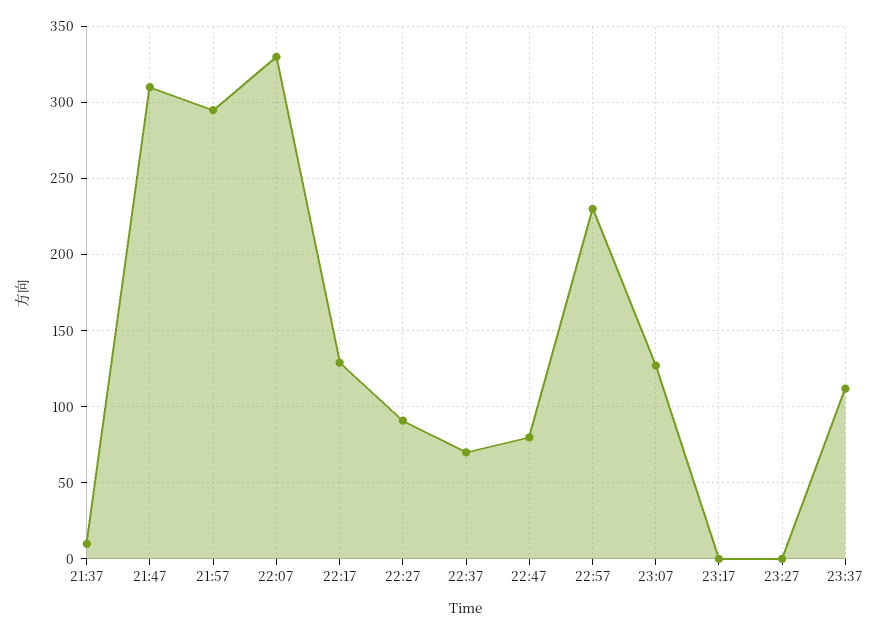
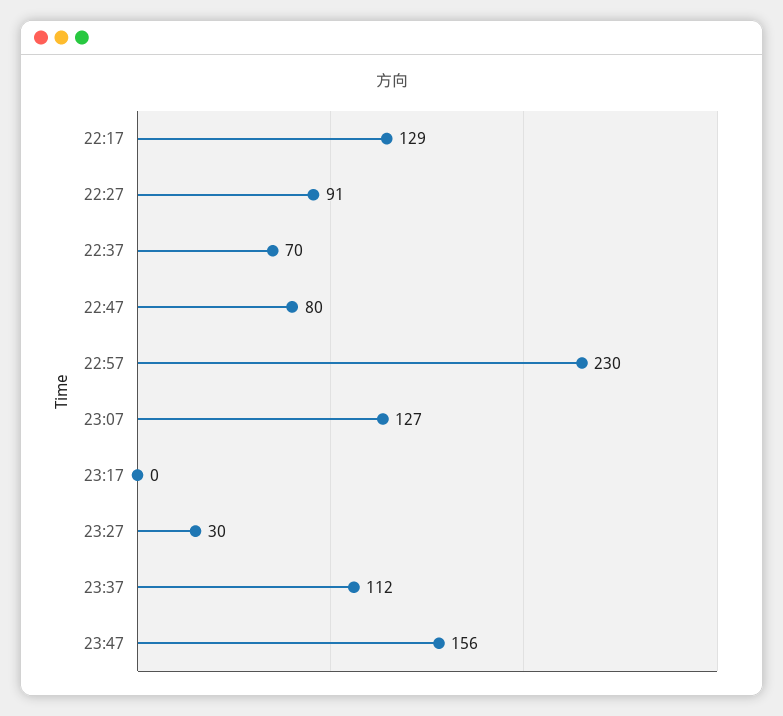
21:37: 10 -> none
21:47: 310 -> none
21:57: 295 -> none
22:07: 330 -> none
23:27: 0 -> 30
23:47: none -> 156

